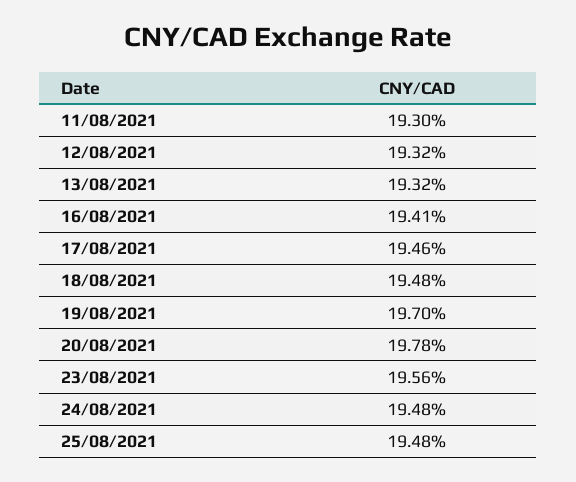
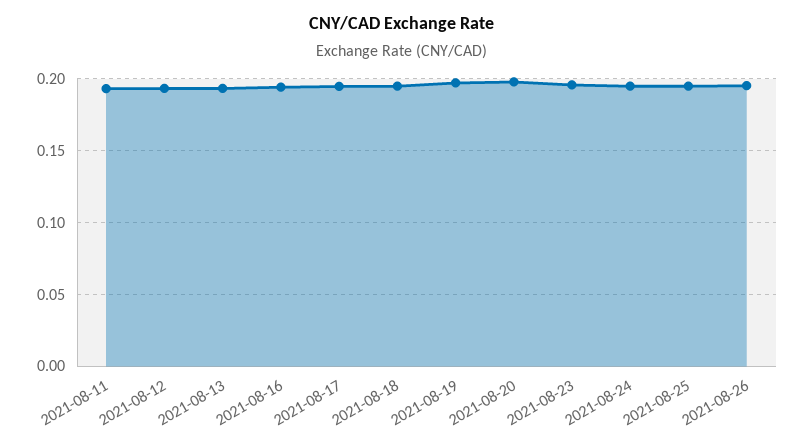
2021-08-26: none -> 0.195

